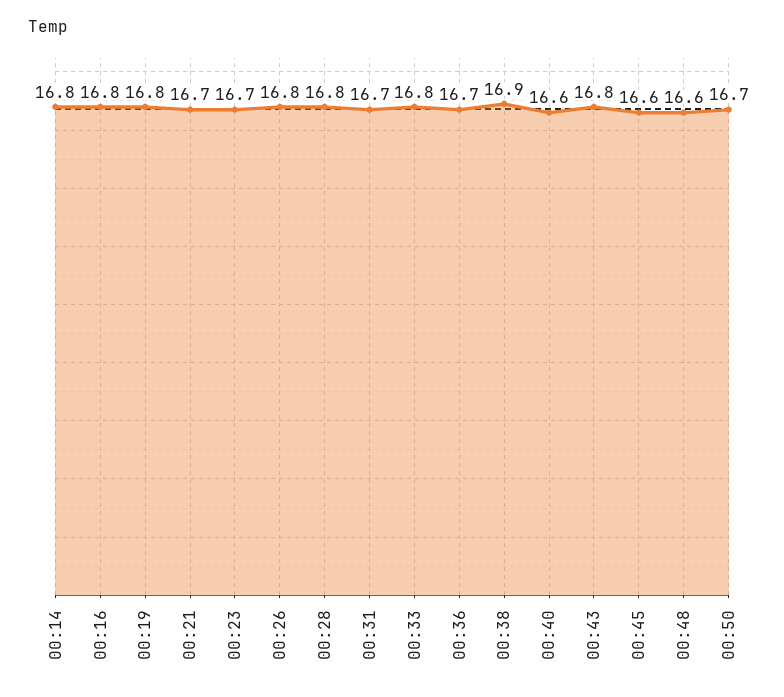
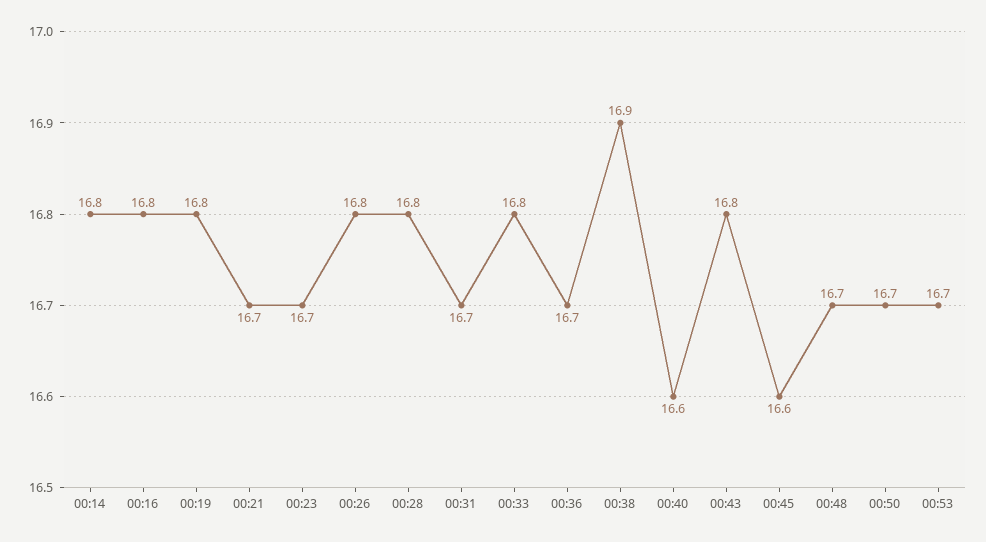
00:48: 16.6 -> 16.7
00:53: none -> 16.7

